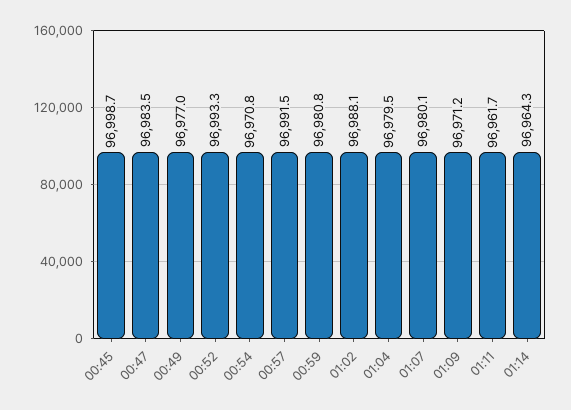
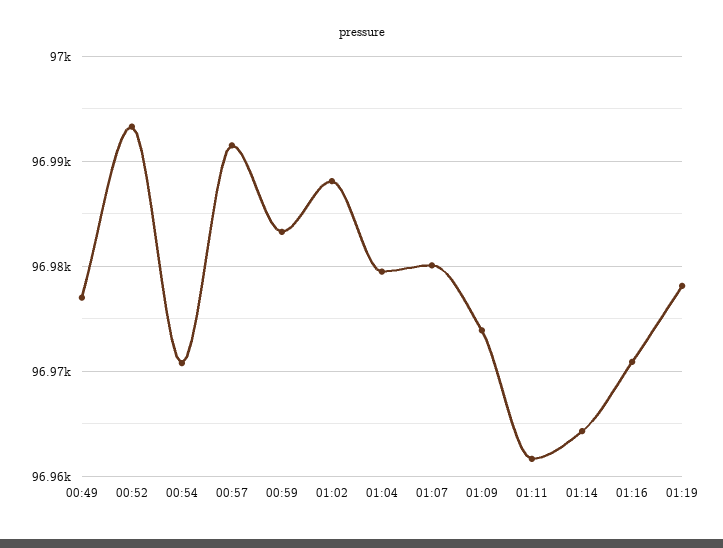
00:45: 96998.7 -> none
00:47: 96983.5 -> none
00:59: 96980.8 -> 96983
01:09: 96971.2 -> 96974
01:16: none -> 96971
01:19: none -> 96978

